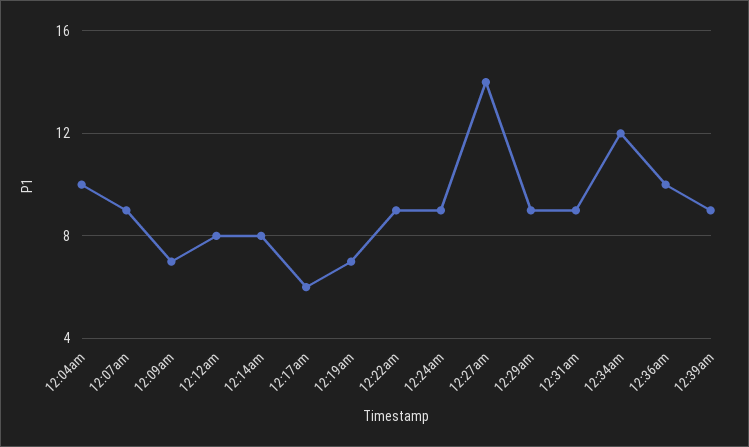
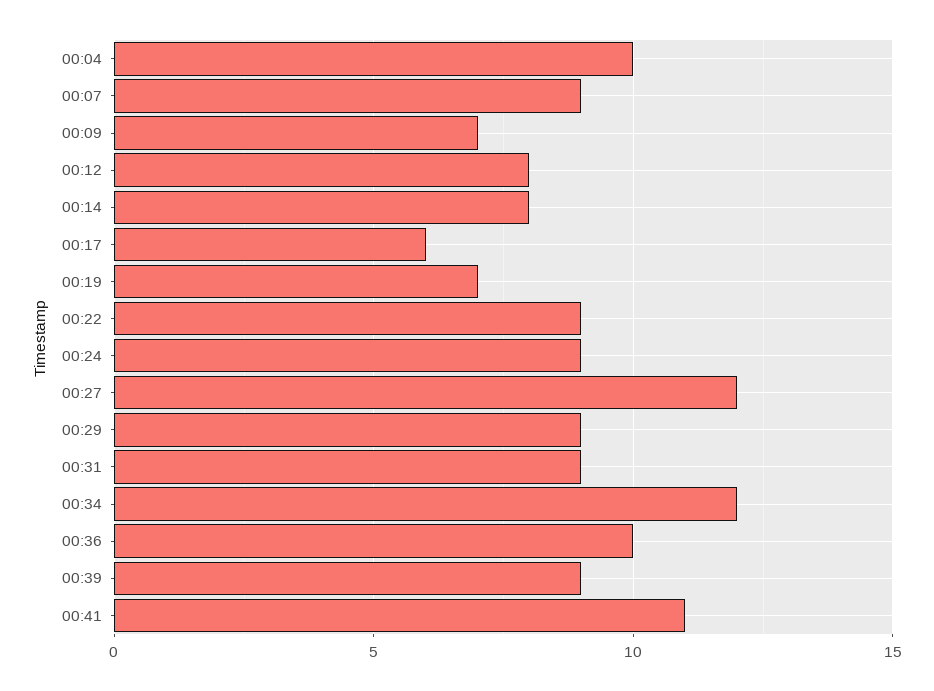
12:27am: 14 -> 12
00:41: none -> 11

